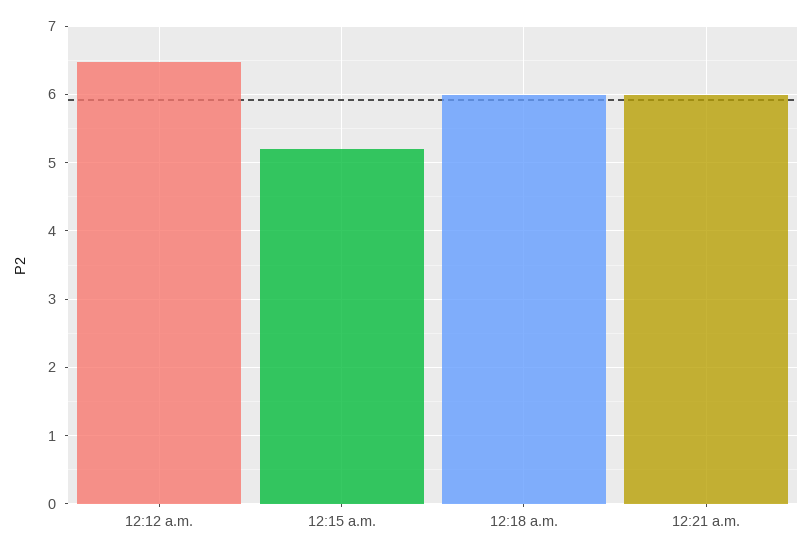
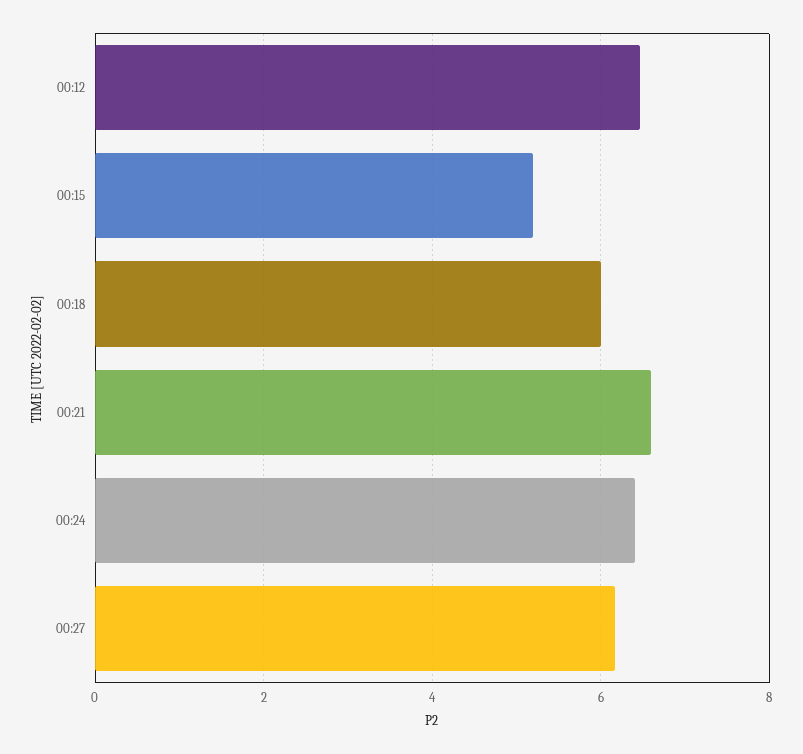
12:21 a.m.: 6 -> 6.6
00:24: none -> 6.4
00:27: none -> 6.2

